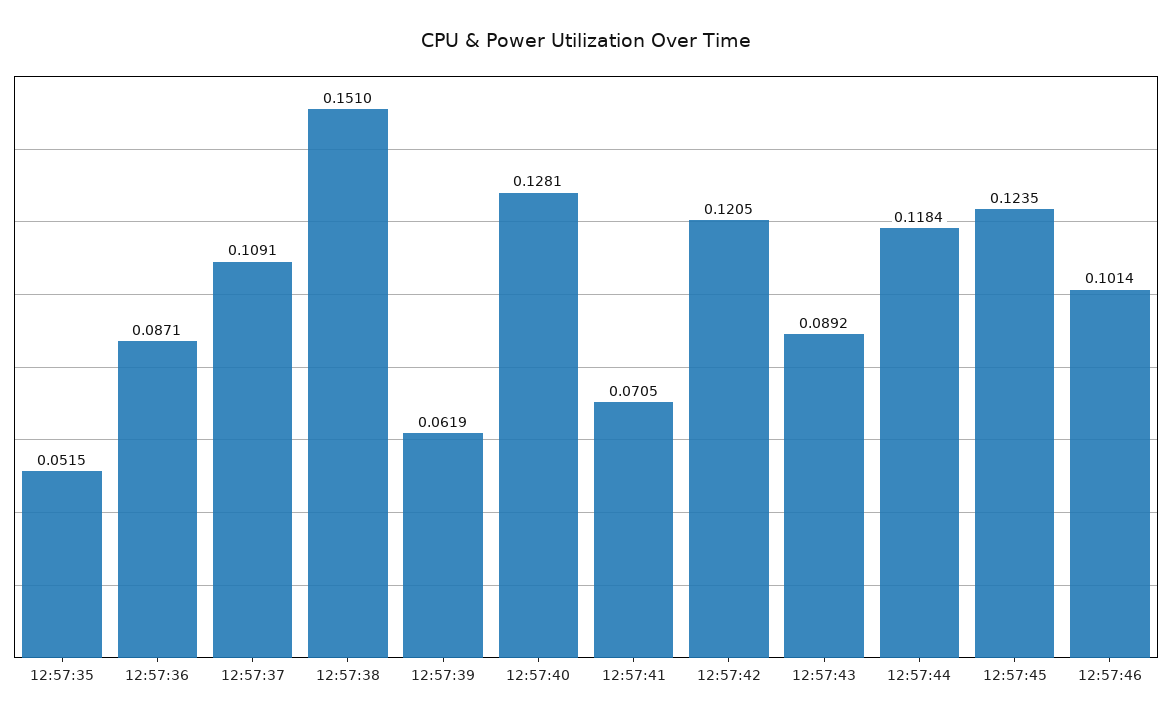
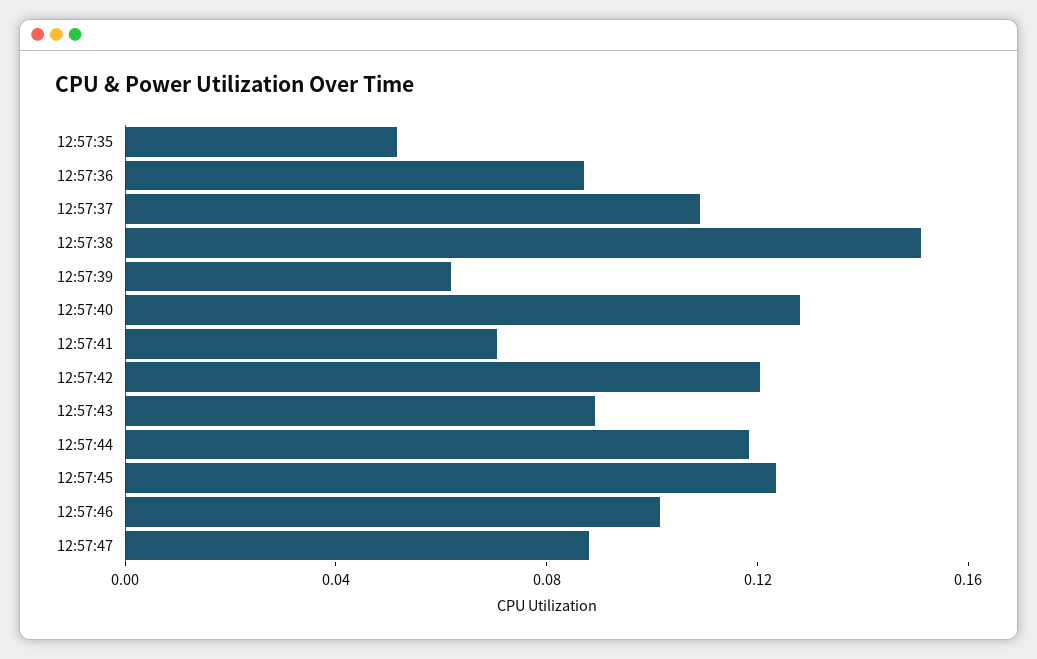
12:57:47: none -> 0.09

